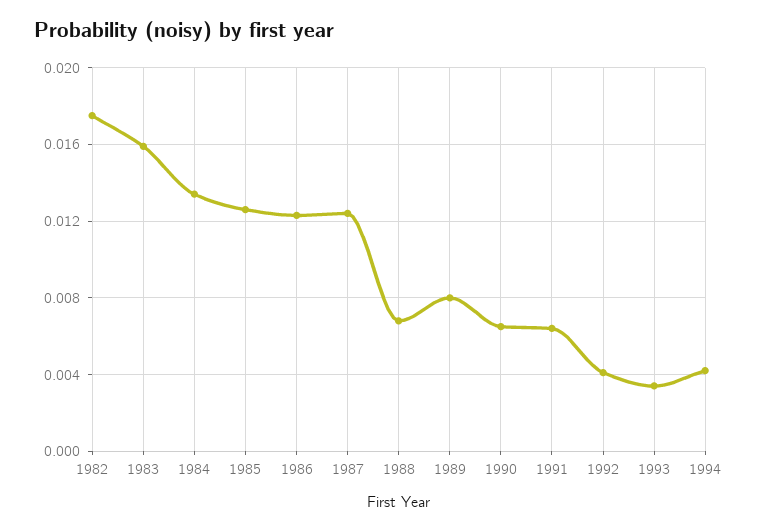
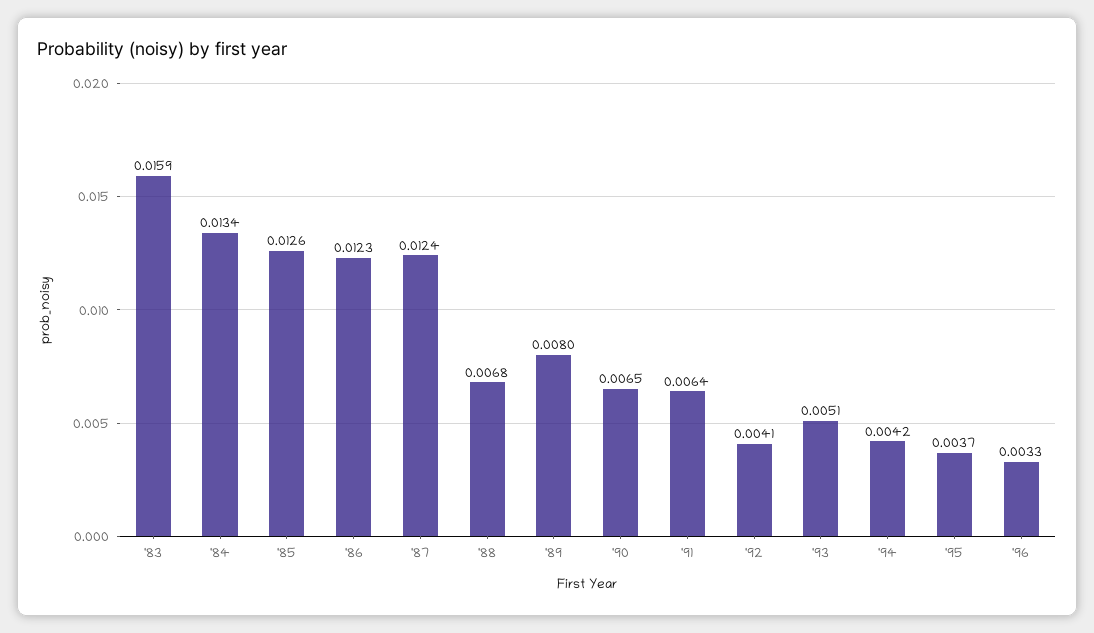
1982: 0.0175 -> none
1993: 0.0035 -> 0.0051
'95: none -> 0.0037
'96: none -> 0.0033

